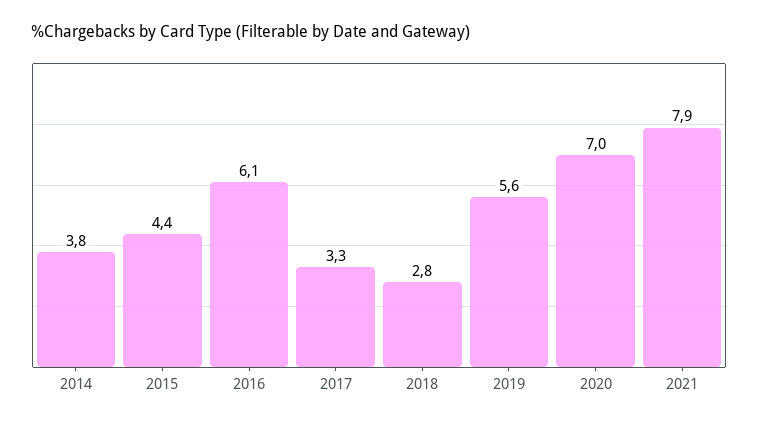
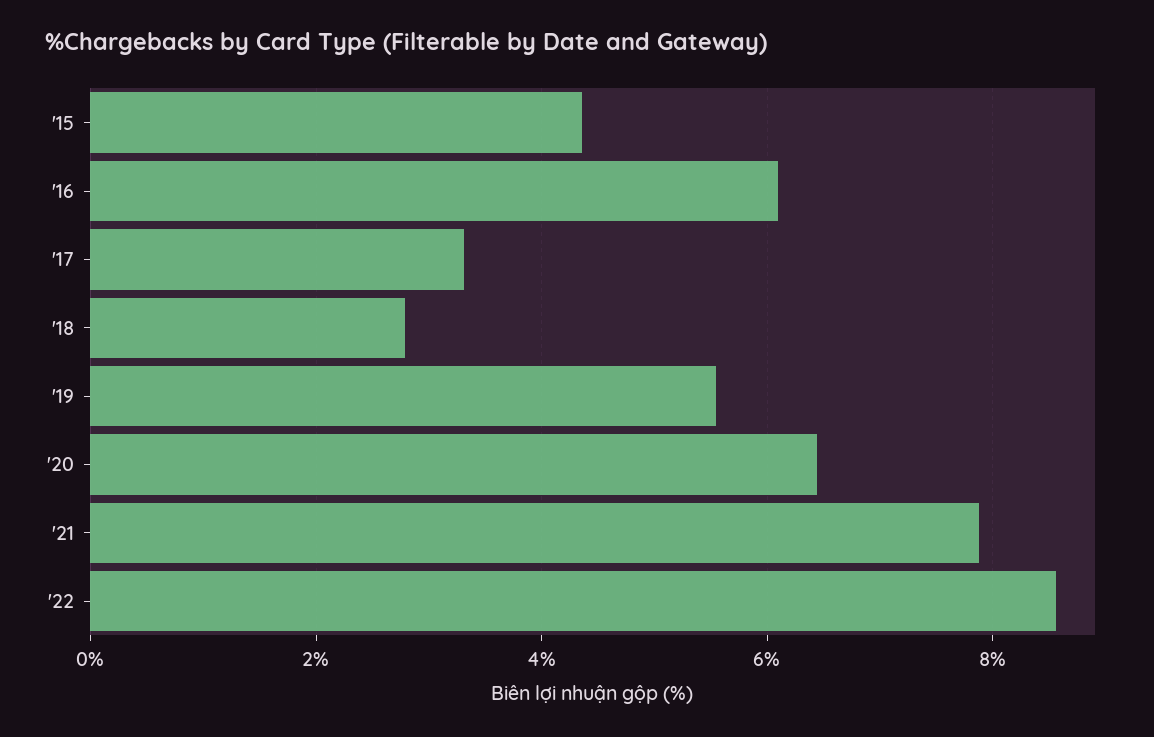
2014: 3.8 -> none
2020: 7 -> 6.4
'22: none -> 8.6

